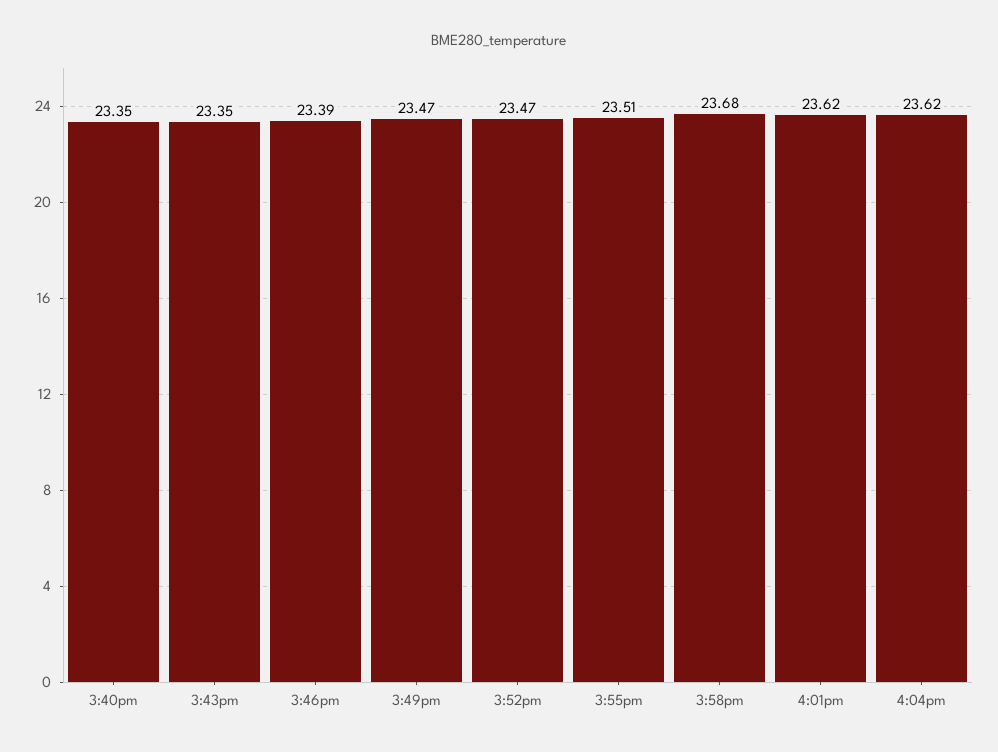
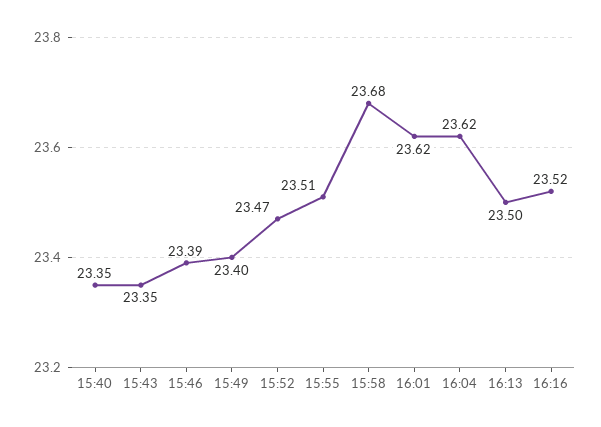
3:49pm: 23.47 -> 23.4
16:13: none -> 23.5
16:16: none -> 23.52

